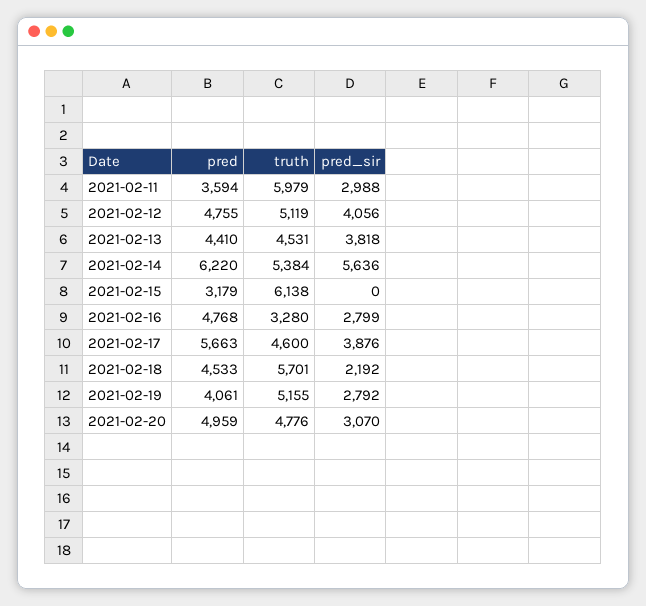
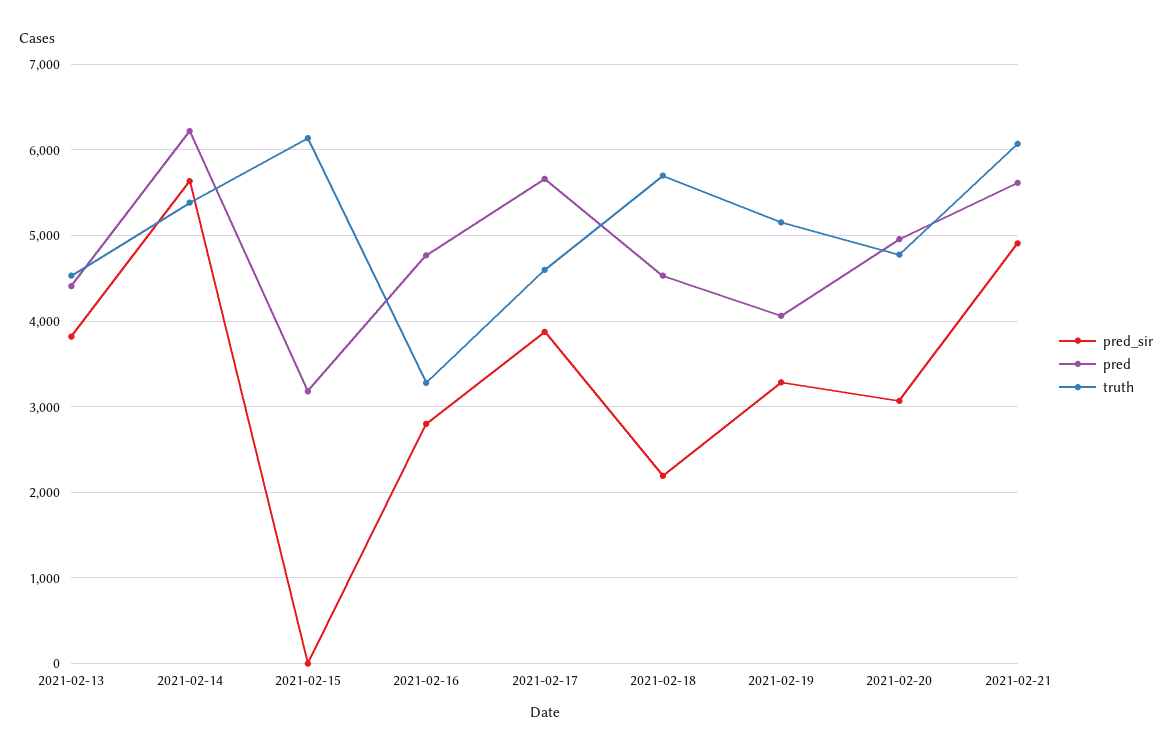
pred, 2021-02-11: 3594 -> none
truth, 2021-02-11: 5979 -> none
pred_sir, 2021-02-11: 2988 -> none
pred, 2021-02-12: 4755 -> none
truth, 2021-02-12: 5119 -> none
pred_sir, 2021-02-12: 4056 -> none
pred_sir, 2021-02-19: 2792 -> 3300
pred_sir, 2021-02-21: none -> 4900
pred, 2021-02-21: none -> 5600
truth, 2021-02-21: none -> 6100

